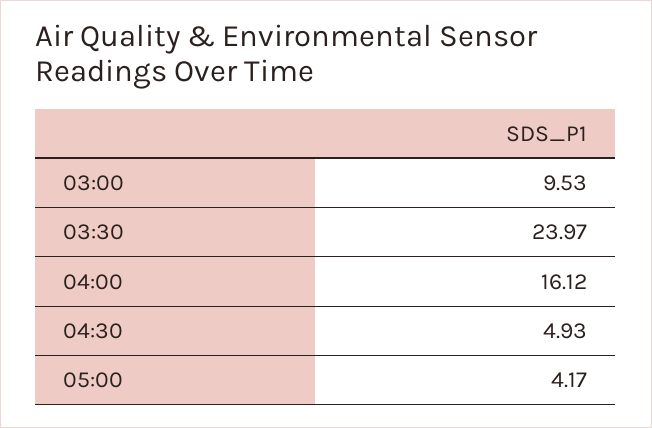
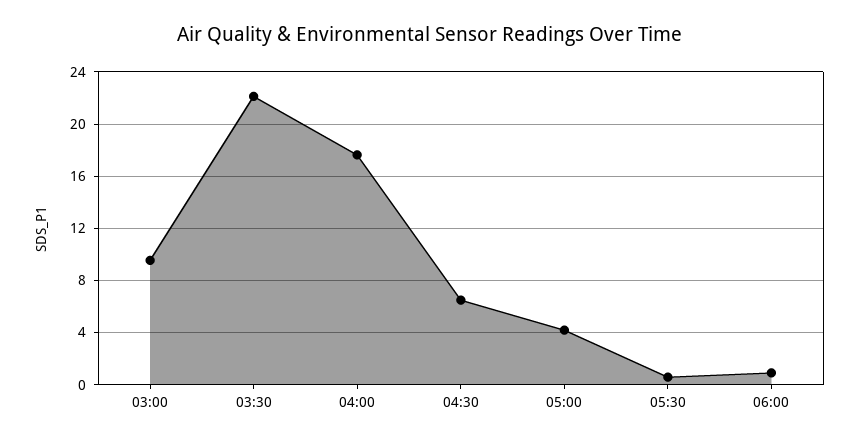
03:30: 23.97 -> 22
04:00: 16.12 -> 17.5
04:30: 4.93 -> 6.5
05:30: none -> 0.5
06:00: none -> 1

